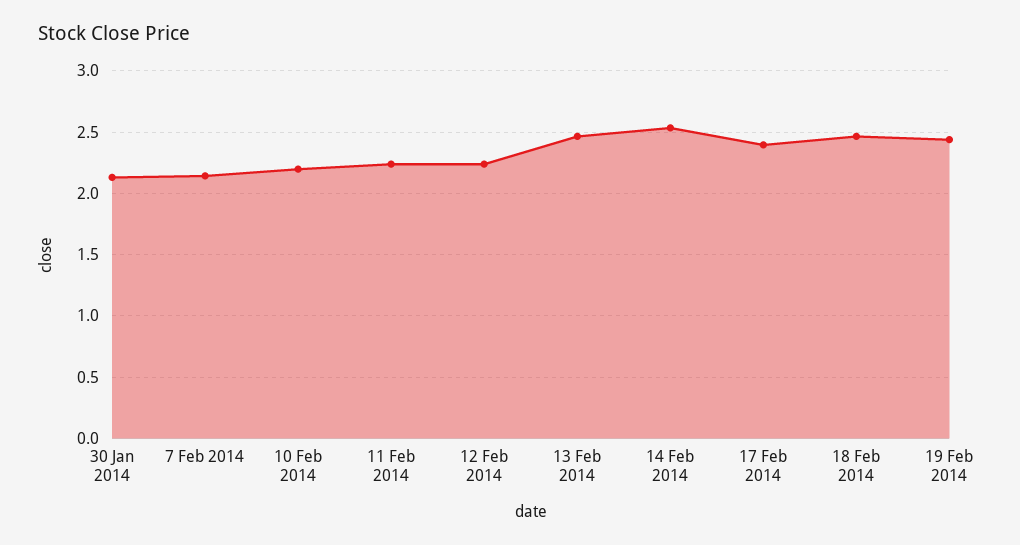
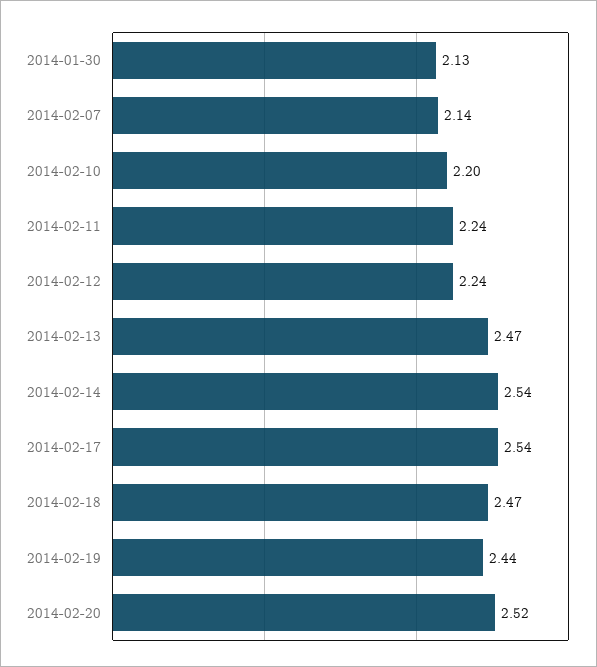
17 Feb 2014: 2.4 -> 2.54
2014-02-20: none -> 2.52

